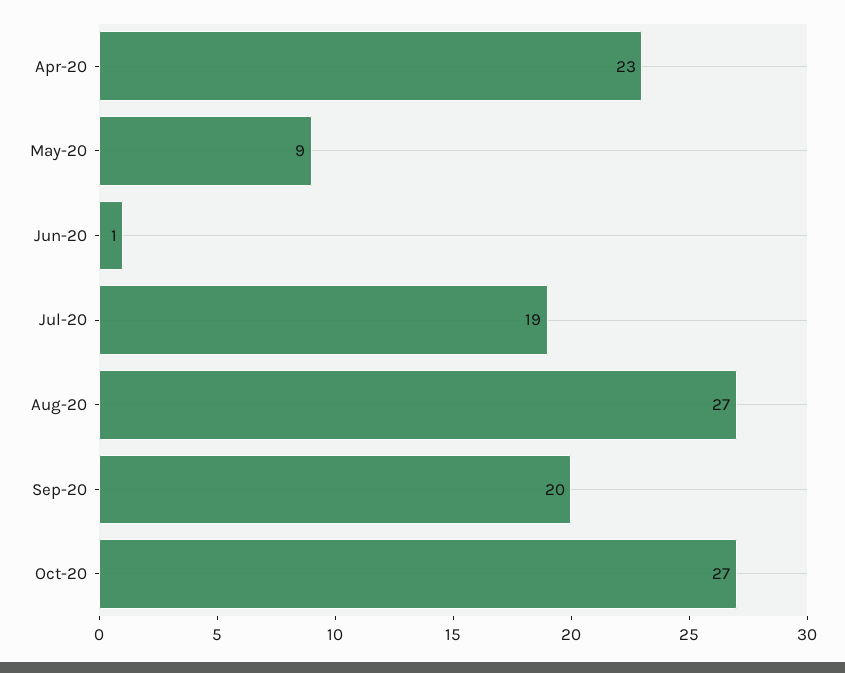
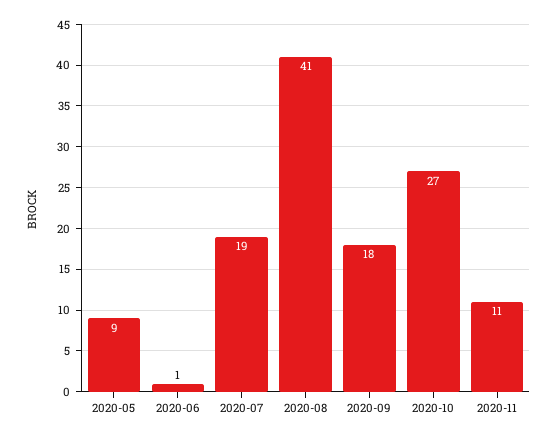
Apr-20: 23 -> none
Aug-20: 27 -> 41
Sep-20: 20 -> 18
2020-11: none -> 11

